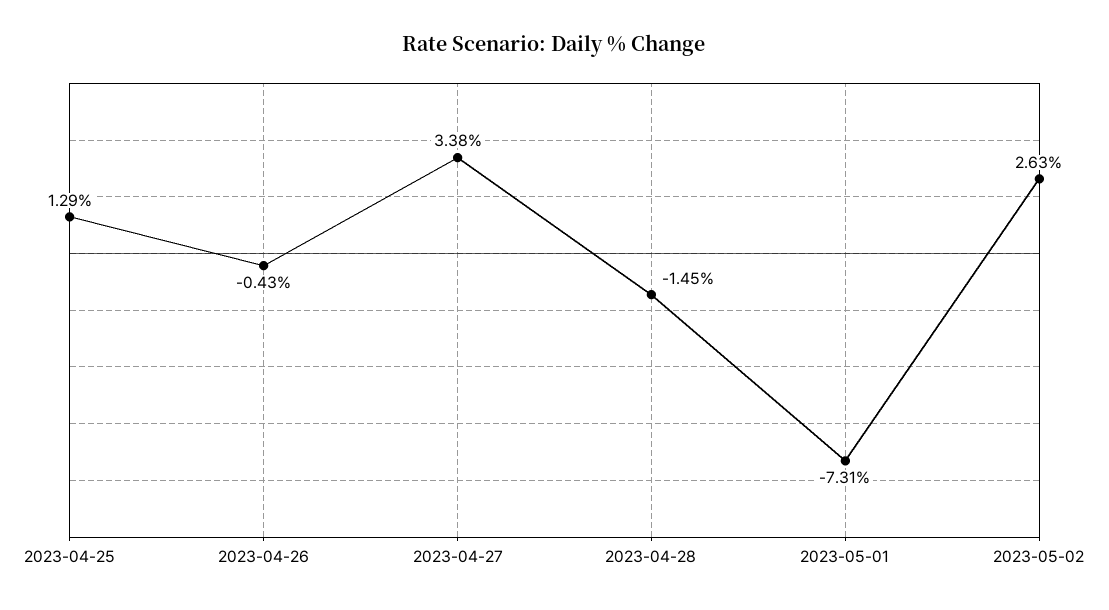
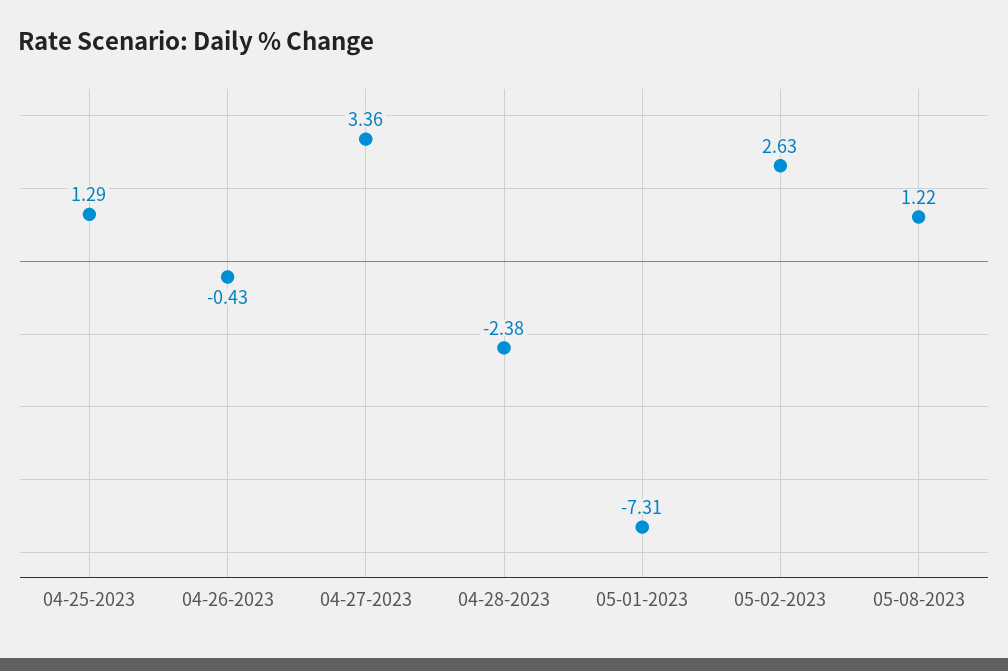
2023-04-27: 3.38 -> 3.36
2023-04-28: -1.45 -> -2.38
05-08-2023: none -> 1.22

